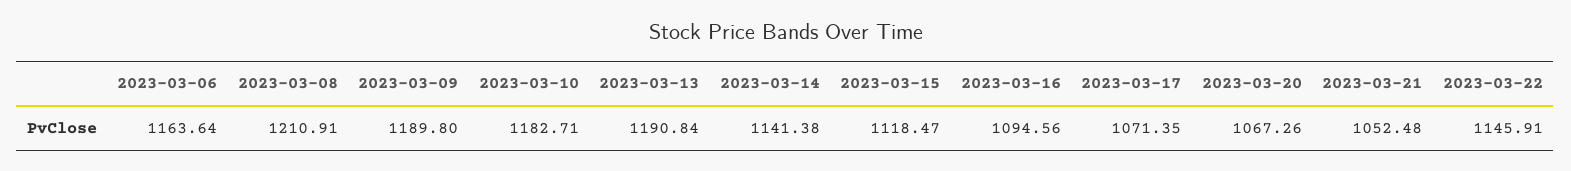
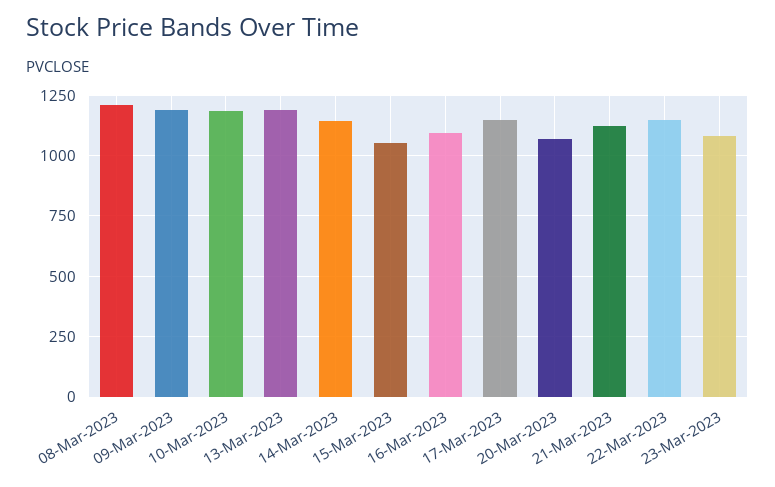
2023-03-06: 1163.64 -> none
2023-03-15: 1118.47 -> 1050
2023-03-17: 1071.35 -> 1150
2023-03-21: 1052.48 -> 1125
23-Mar-2023: none -> 1075

